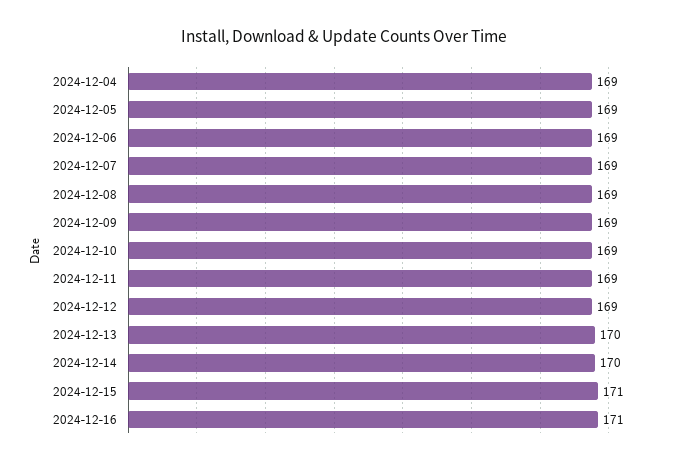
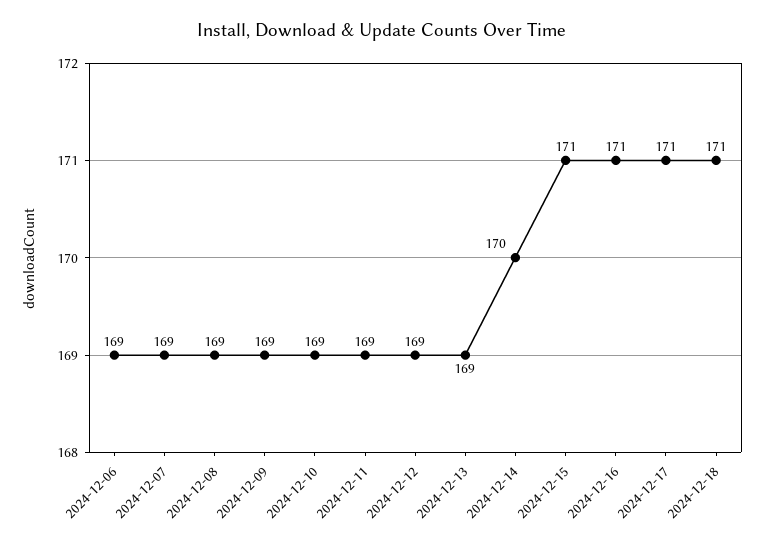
2024-12-04: 169 -> none
2024-12-05: 169 -> none
2024-12-13: 170 -> 169
2024-12-17: none -> 171
2024-12-18: none -> 171

